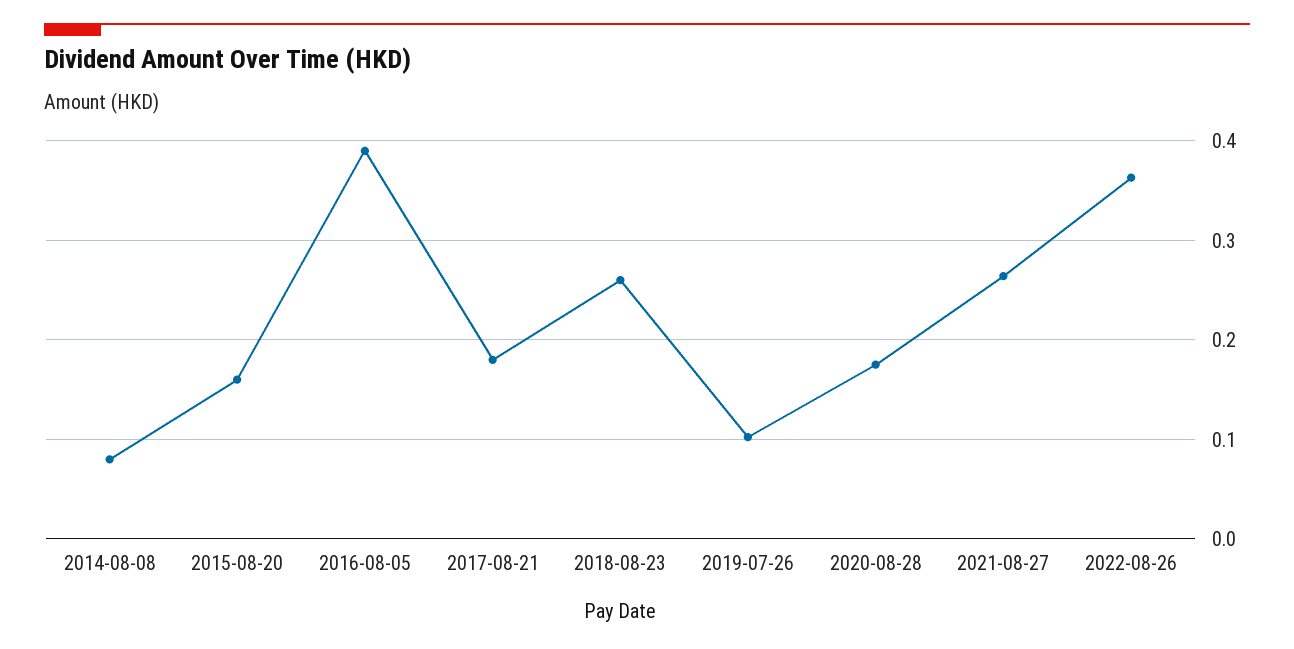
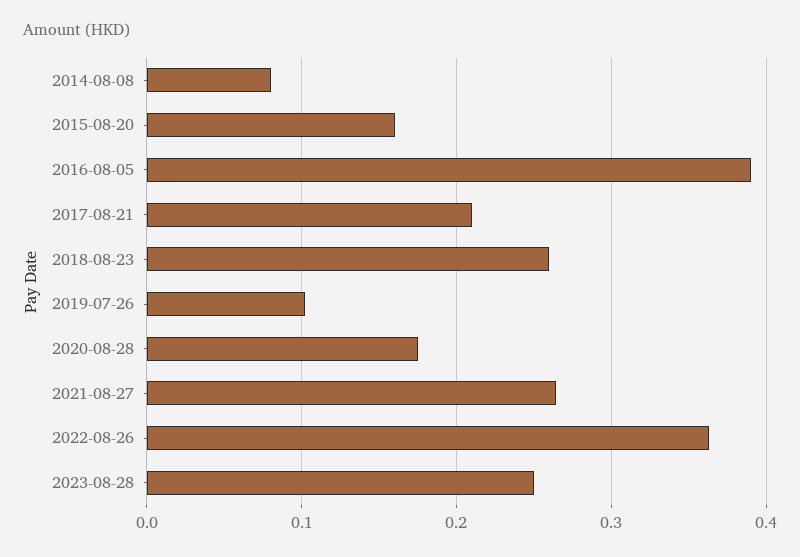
2017-08-21: 0.18 -> 0.21
2023-08-28: none -> 0.25

